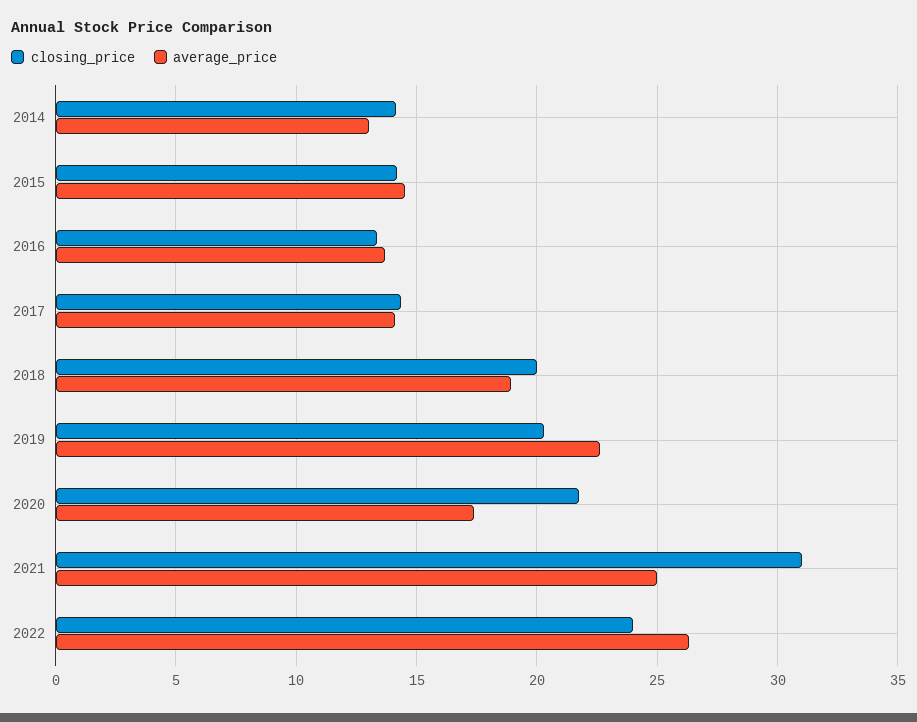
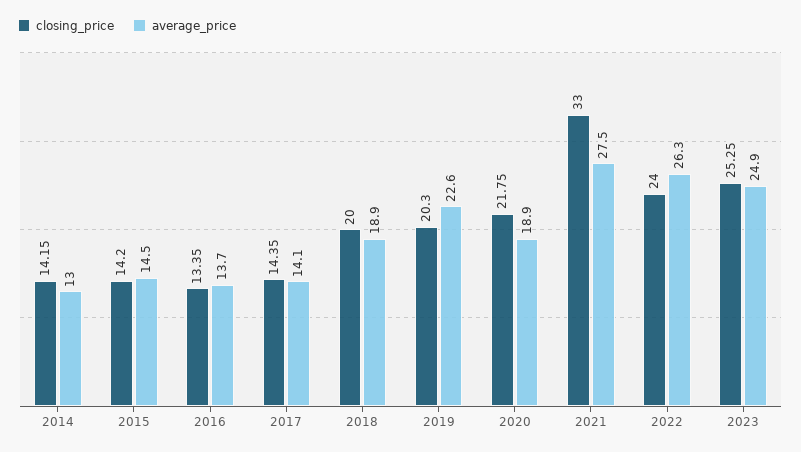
average_price, 2020: 17.5 -> 18.9
closing_price, 2021: 31 -> 33
average_price, 2021: 25 -> 27.5
closing_price, 2023: none -> 25.25
average_price, 2023: none -> 24.9

